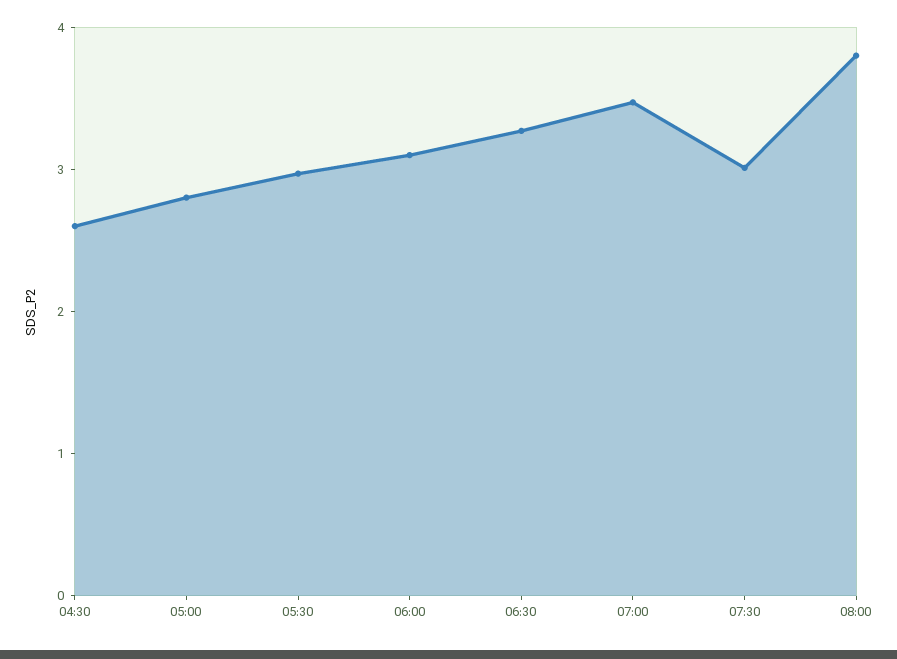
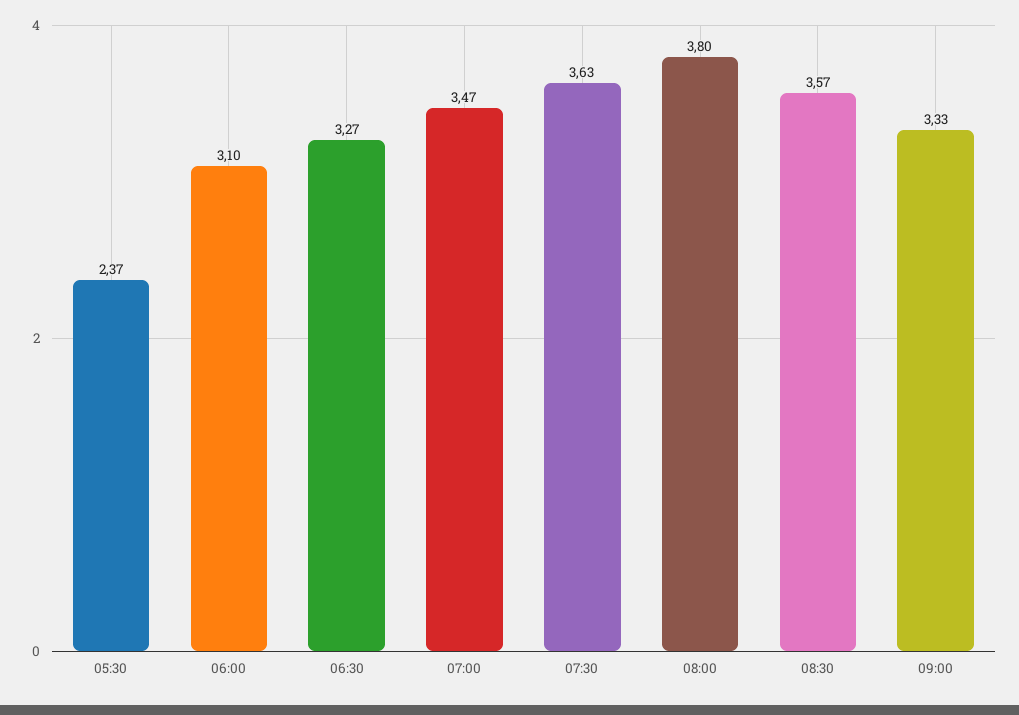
04:30: 2.6 -> none
05:00: 2.8 -> none
05:30: 3 -> 2.37
07:30: 3 -> 3.63
08:30: none -> 3.57
09:00: none -> 3.33

